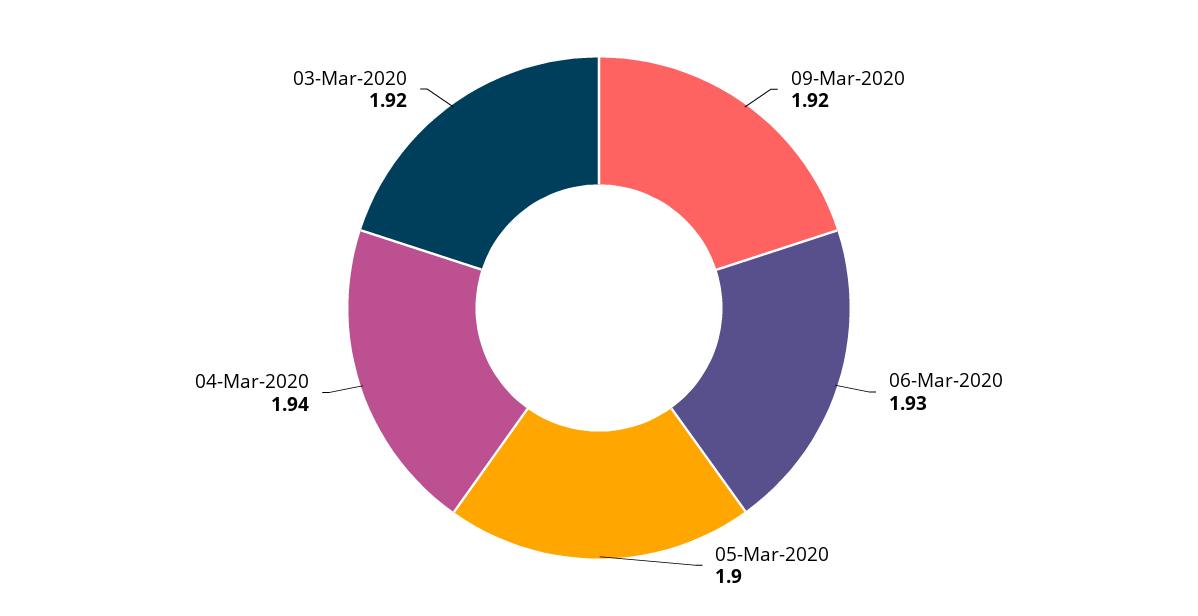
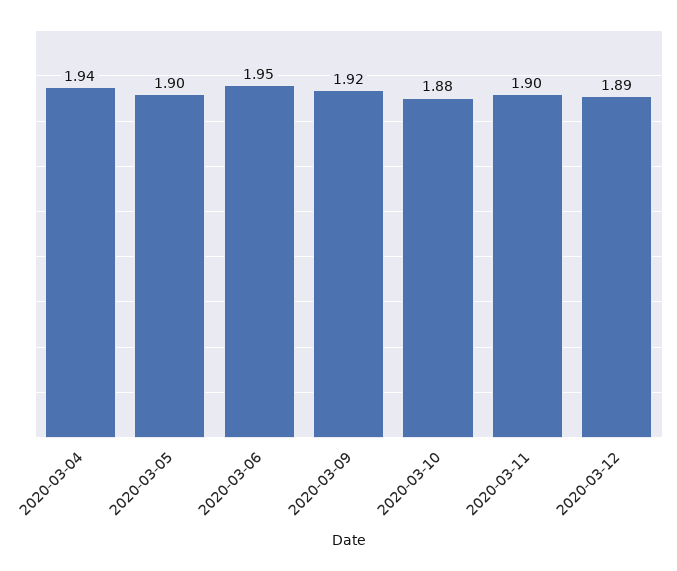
06-Mar-2020: 1.93 -> 1.95
03-Mar-2020: 1.92 -> none
2020-03-10: none -> 1.88
2020-03-11: none -> 1.9
2020-03-12: none -> 1.89

